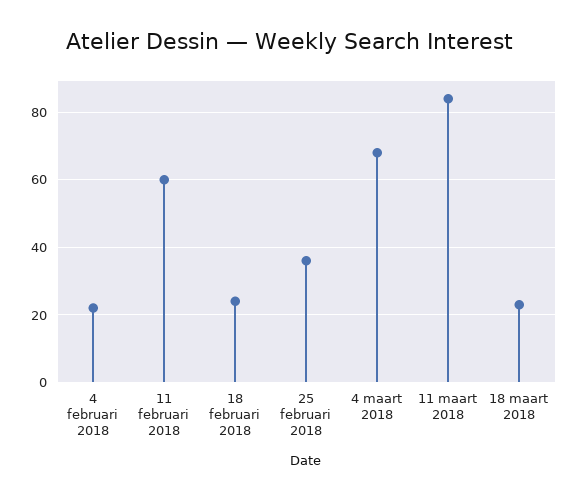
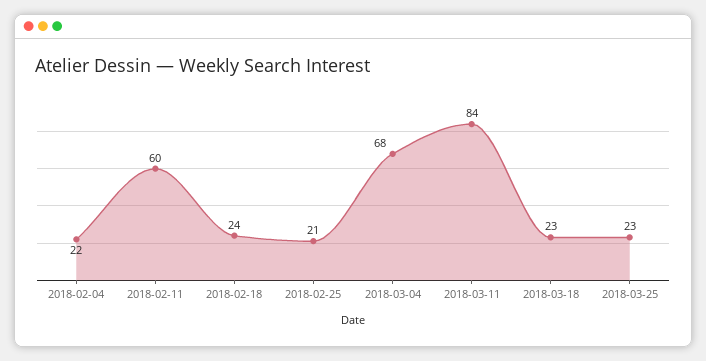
25 februari 2018: 35 -> 21
2018-03-25: none -> 23

